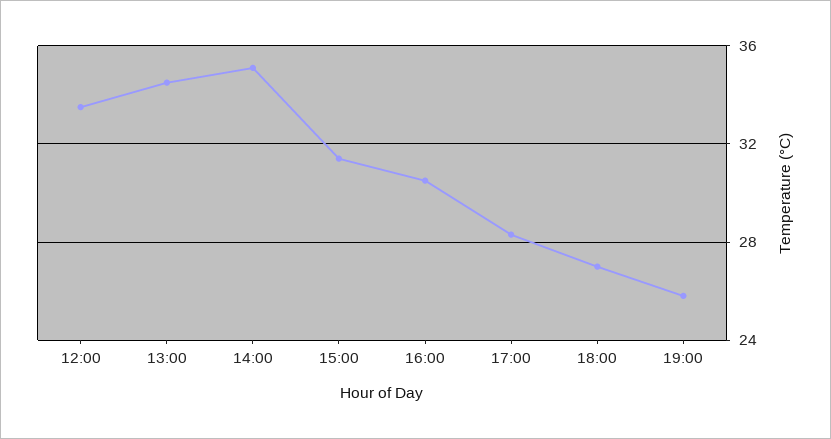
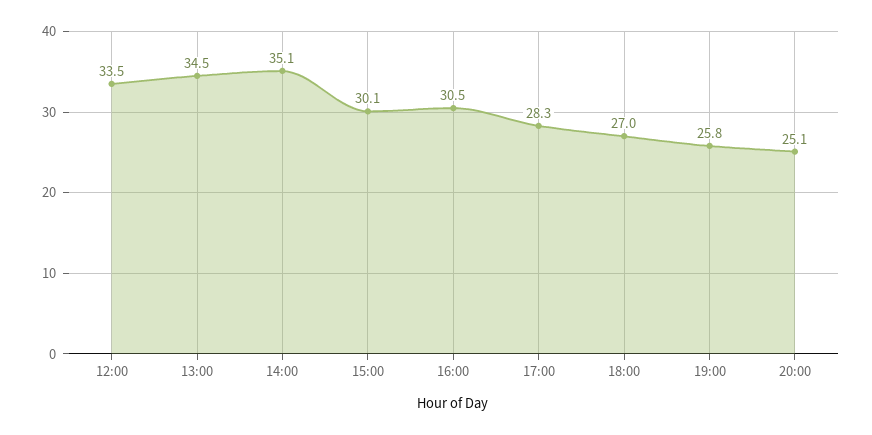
15:00: 31.5 -> 30.1
20:00: none -> 25.1

